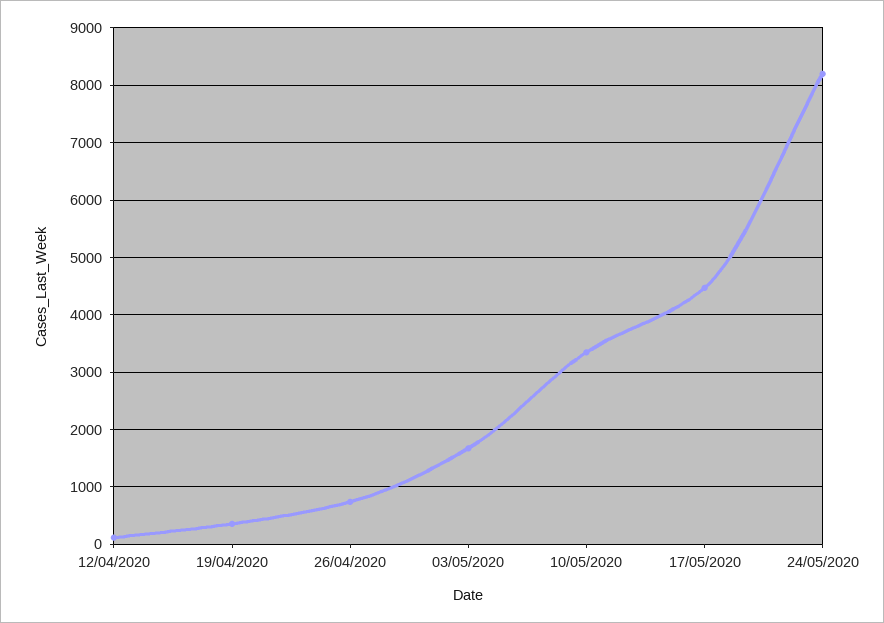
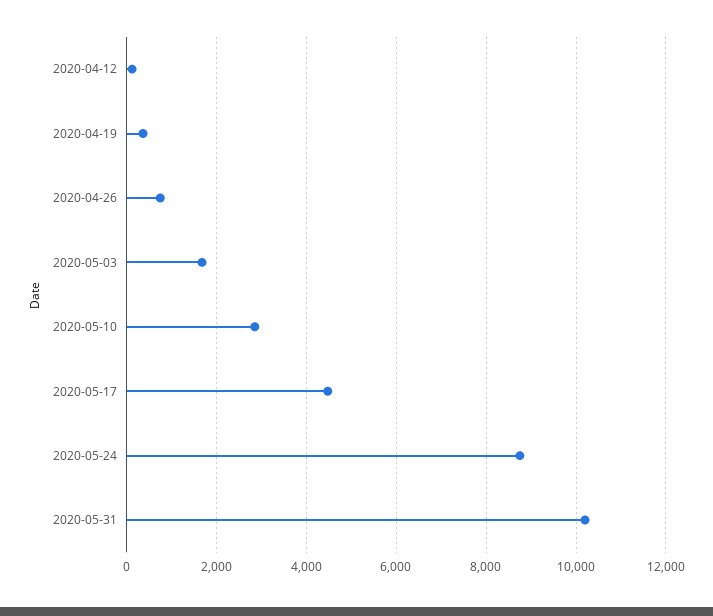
10/05/2020: 3400 -> 2800
24/05/2020: 8200 -> 8800
2020-05-31: none -> 10200

